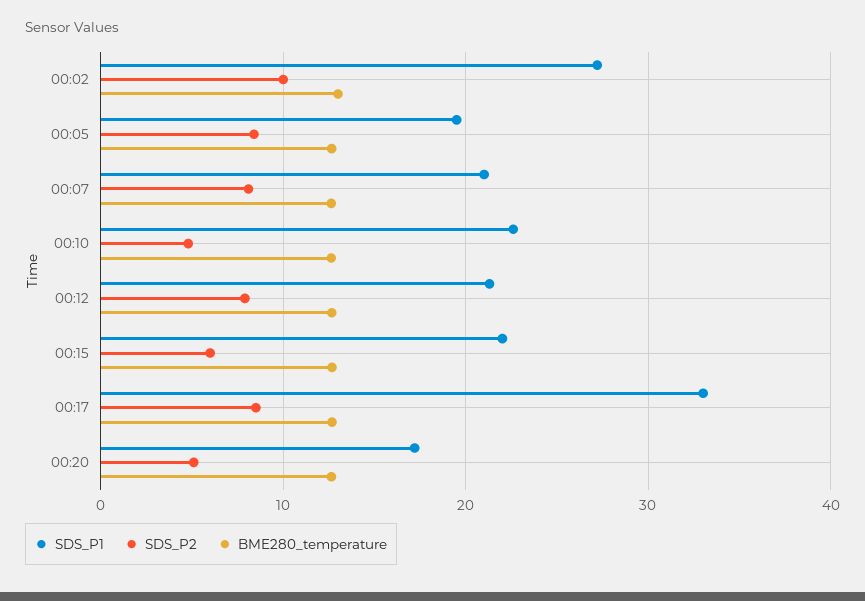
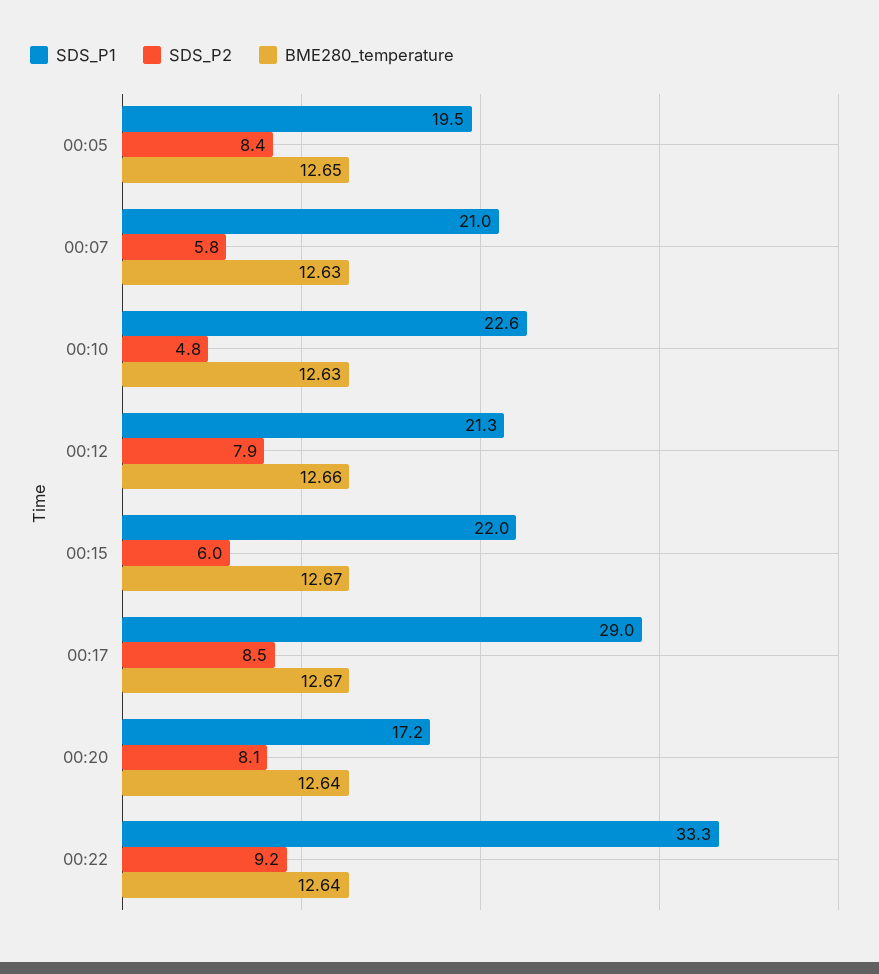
SDS_P1, 00:02: 27 -> none
SDS_P2, 00:02: 10 -> none
BME280_temperature, 00:02: 13 -> none
SDS_P2, 00:07: 8 -> 5.8
SDS_P1, 00:17: 33 -> 29
SDS_P2, 00:20: 5 -> 8.1
SDS_P1, 00:22: none -> 33.3
SDS_P2, 00:22: none -> 9.2
BME280_temperature, 00:22: none -> 12.64

